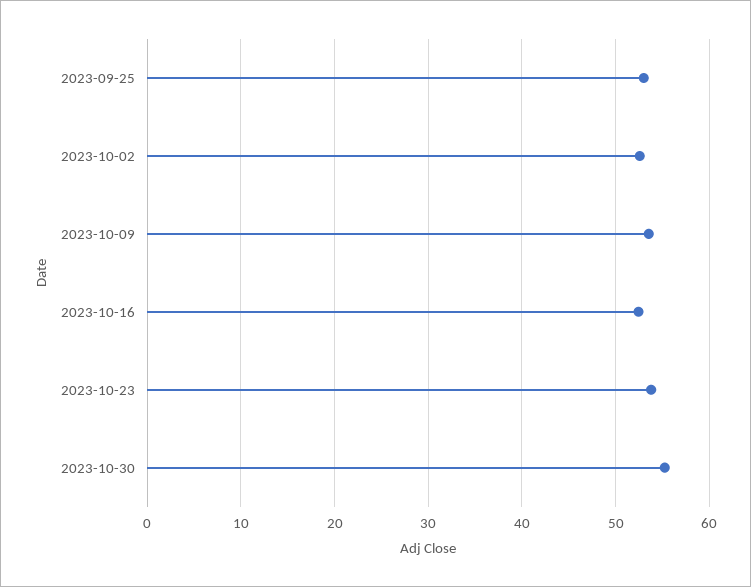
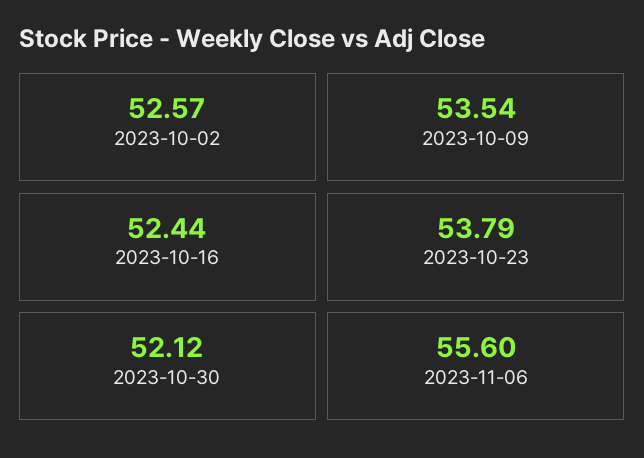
2023-09-25: 53 -> none
2023-10-30: 55 -> 52.12
2023-11-06: none -> 55.6

